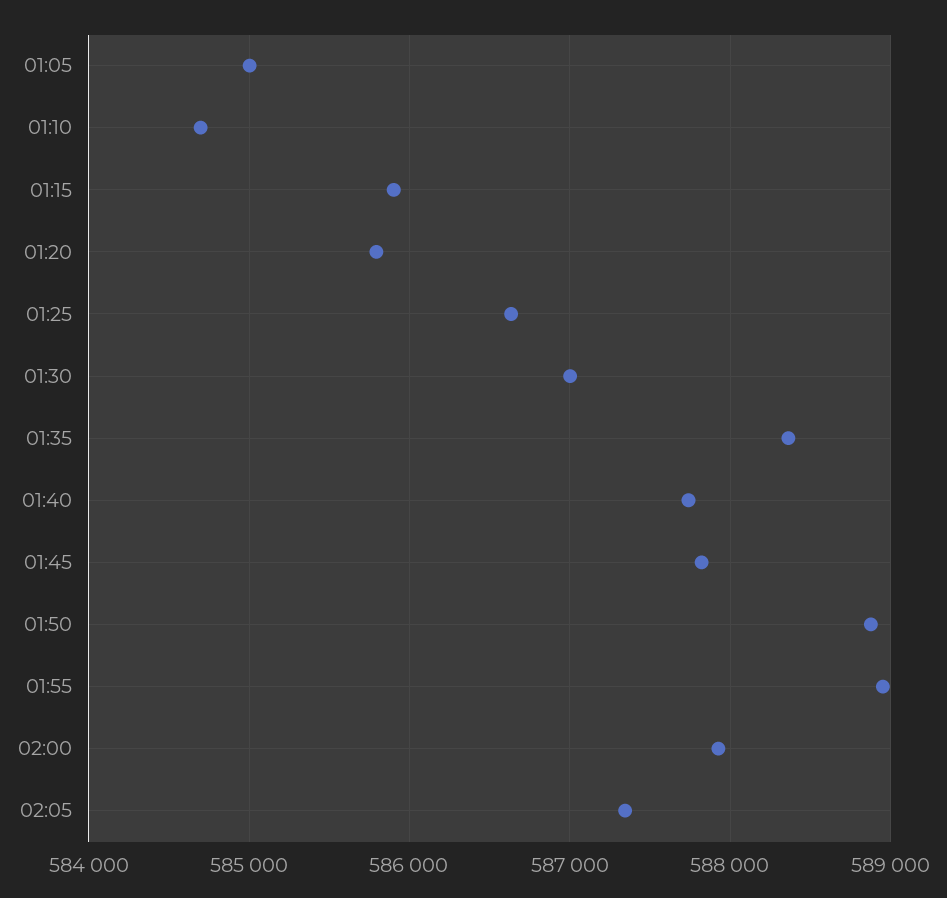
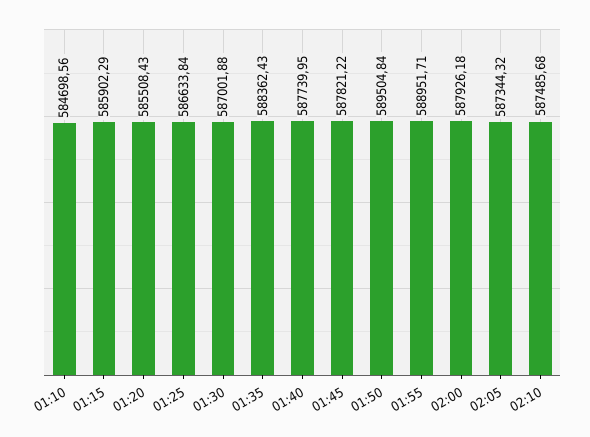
01:05: 585000 -> none
01:20: 585800 -> 585508.43
01:50: 588900 -> 589504.84
02:10: none -> 587485.68

